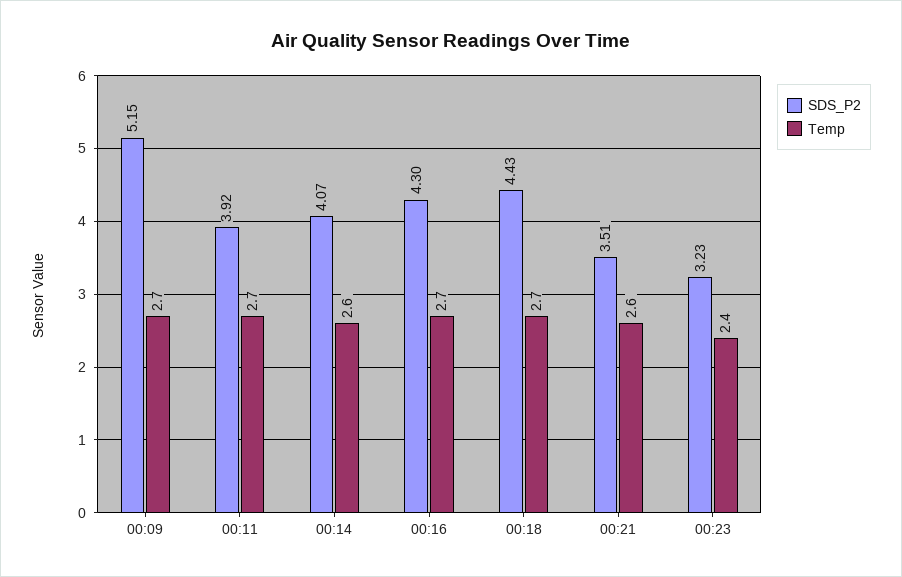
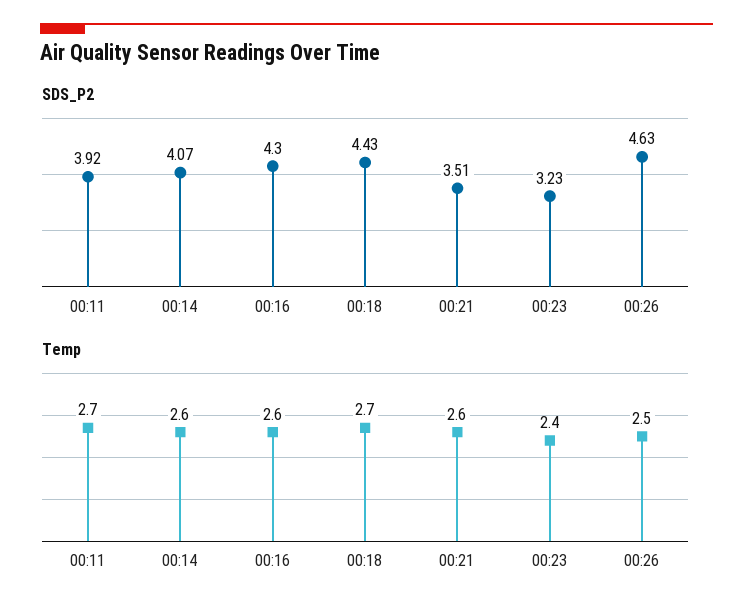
SDS_P2, 00:09: 5.15 -> none
Temp, 00:09: 2.7 -> none
Temp, 00:16: 2.7 -> 2.6
SDS_P2, 00:26: none -> 4.63
Temp, 00:26: none -> 2.5

